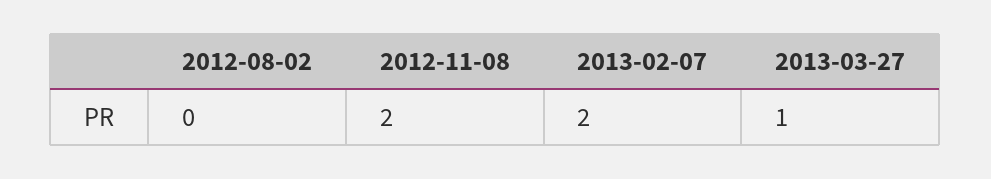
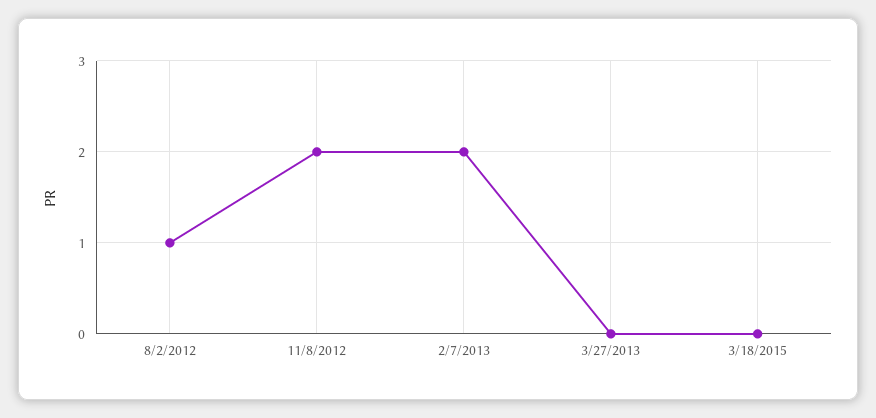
2012-08-02: 0 -> 1
2013-03-27: 1 -> 0
3/18/2015: none -> 0

